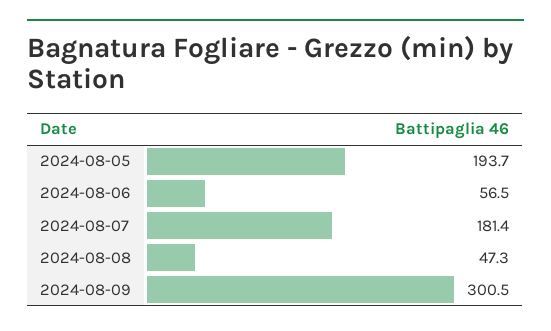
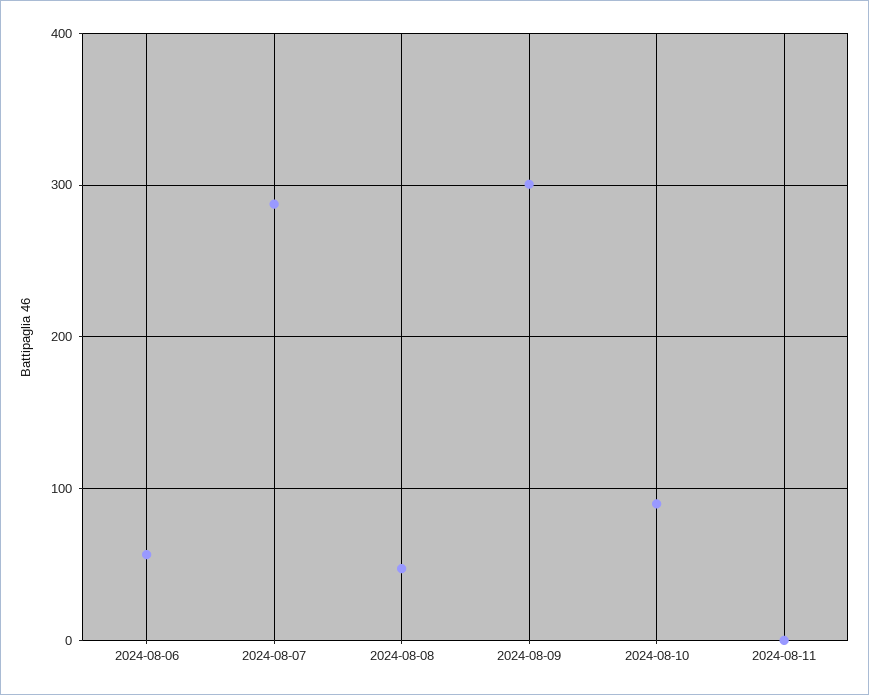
2024-08-05: 193.7 -> none
2024-08-07: 181.4 -> 290
2024-08-10: none -> 90
2024-08-11: none -> 0

